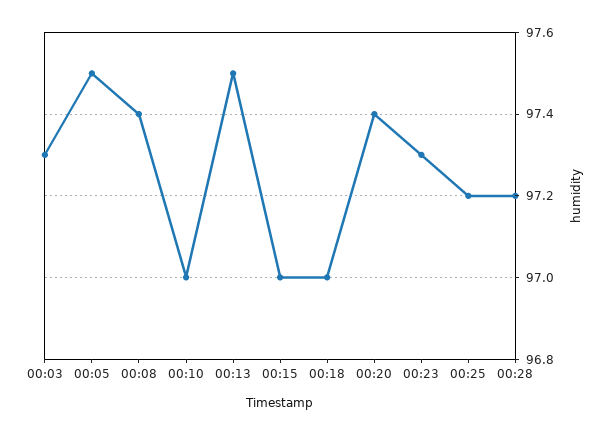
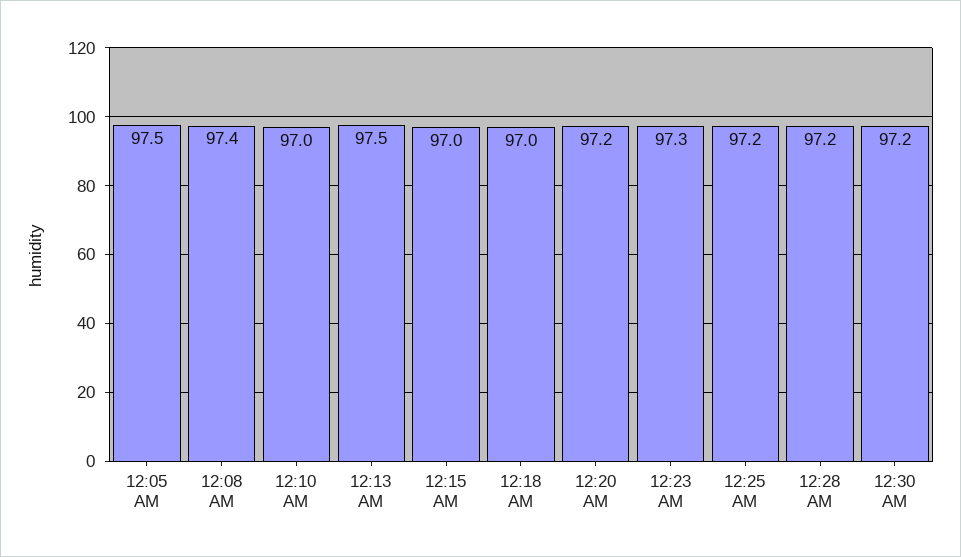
00:03: 97.3 -> none
00:20: 97.4 -> 97.2
12:30 AM: none -> 97.2

